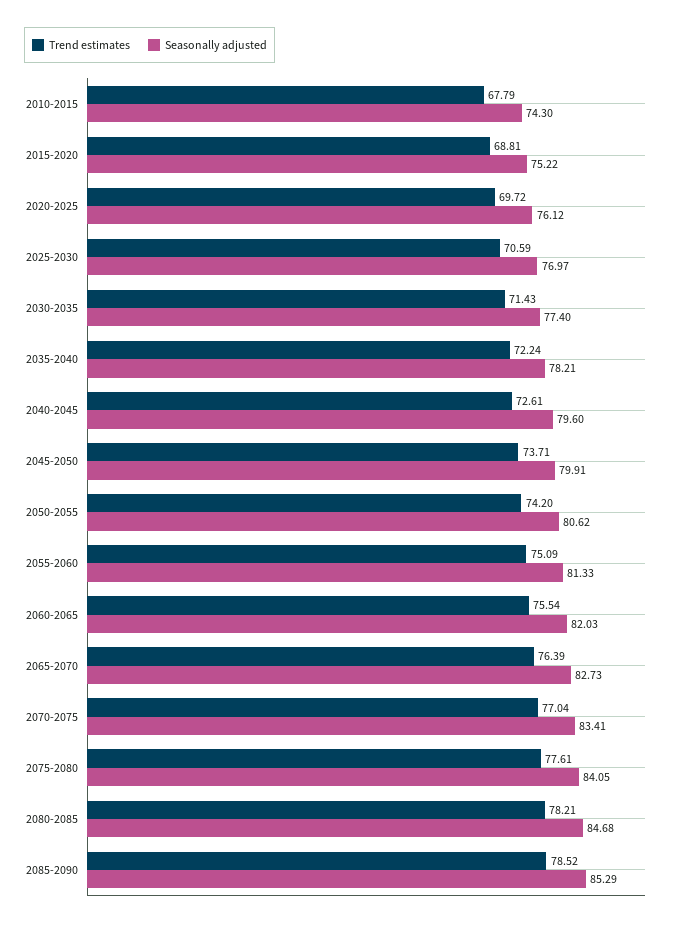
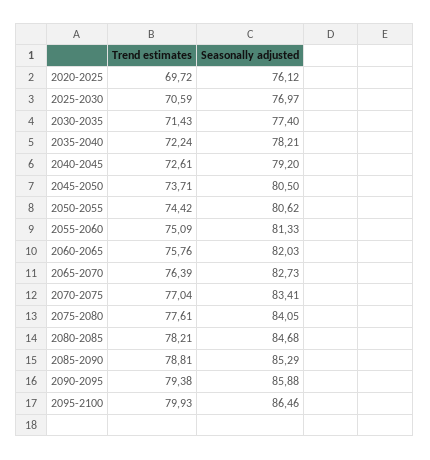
Trend estimates, 2010-2015: 67.79 -> none
Seasonally adjusted, 2010-2015: 74.3 -> none
Trend estimates, 2015-2020: 68.81 -> none
Seasonally adjusted, 2015-2020: 75.22 -> none
Seasonally adjusted, 2040-2045: 79.6 -> 79.2
Seasonally adjusted, 2045-2050: 79.91 -> 80.5
Trend estimates, 2050-2055: 74.2 -> 74.42
Trend estimates, 2060-2065: 75.54 -> 75.76
Trend estimates, 2085-2090: 78.52 -> 78.81
Trend estimates, 2090-2095: none -> 79.38
Seasonally adjusted, 2090-2095: none -> 85.88
Trend estimates, 2095-2100: none -> 79.93
Seasonally adjusted, 2095-2100: none -> 86.46

